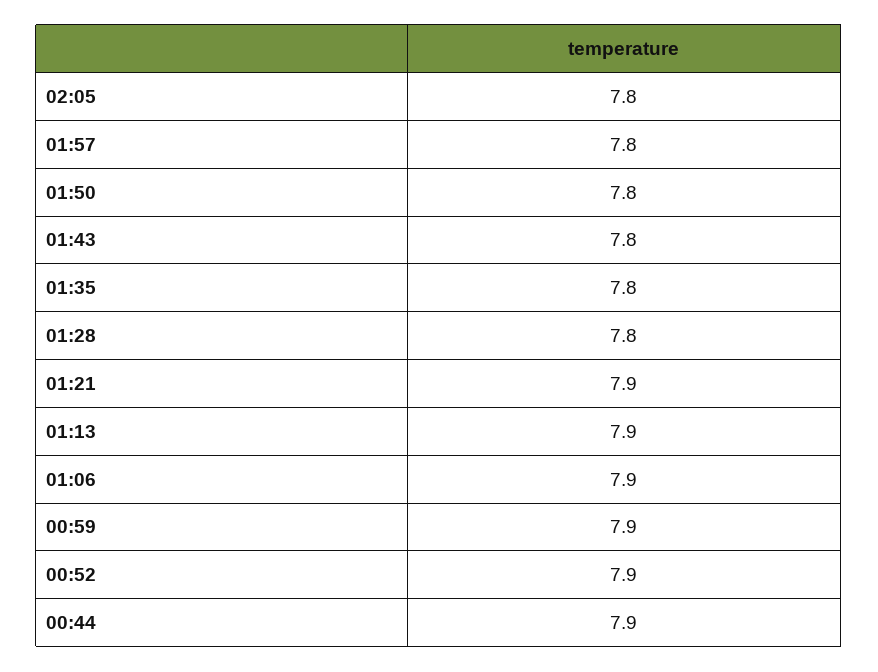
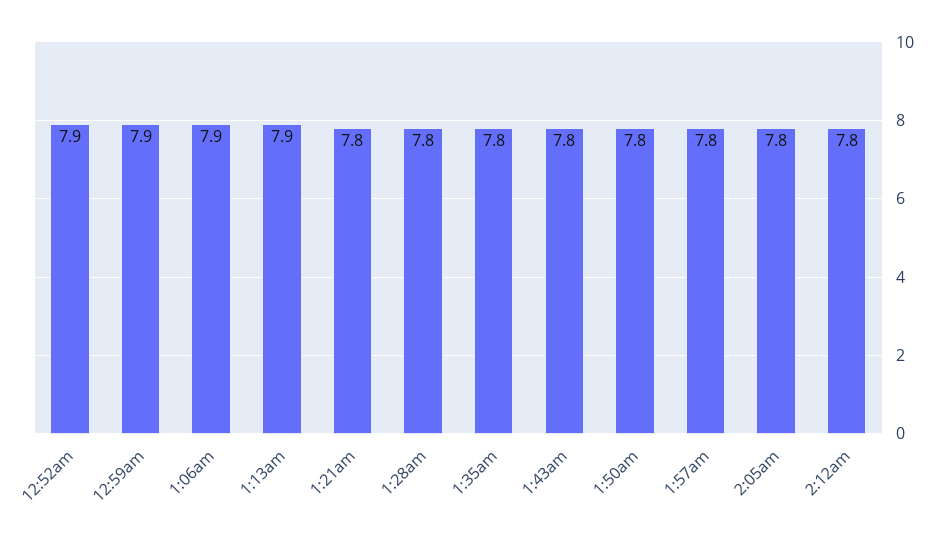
01:21: 7.9 -> 7.8
00:44: 7.9 -> none
2:12am: none -> 7.8

